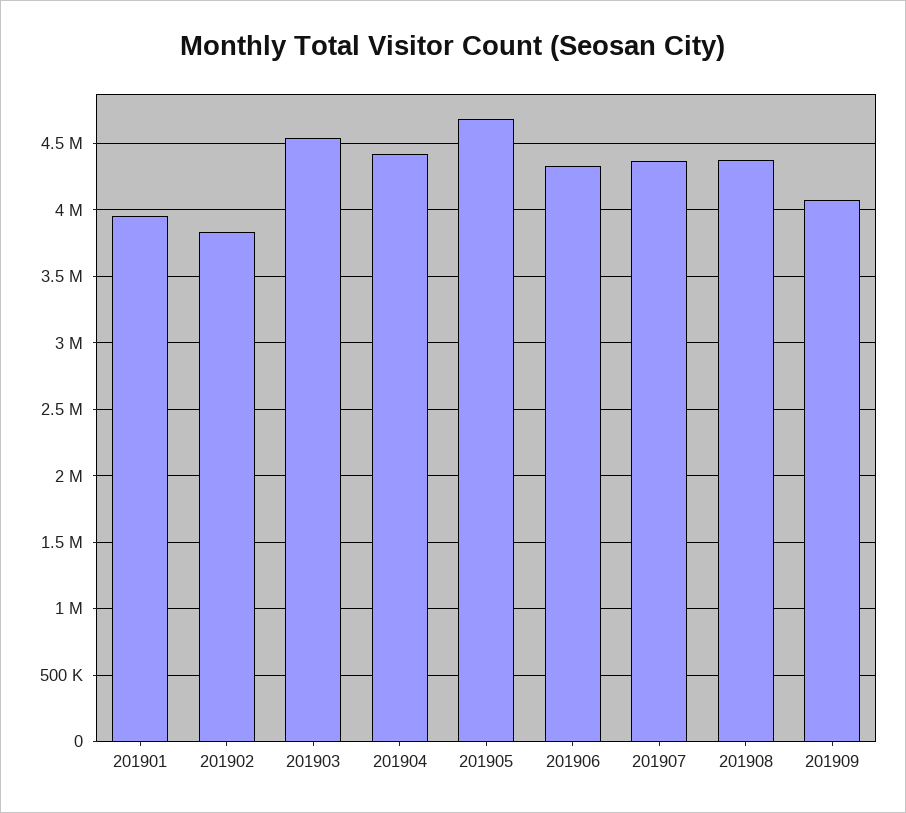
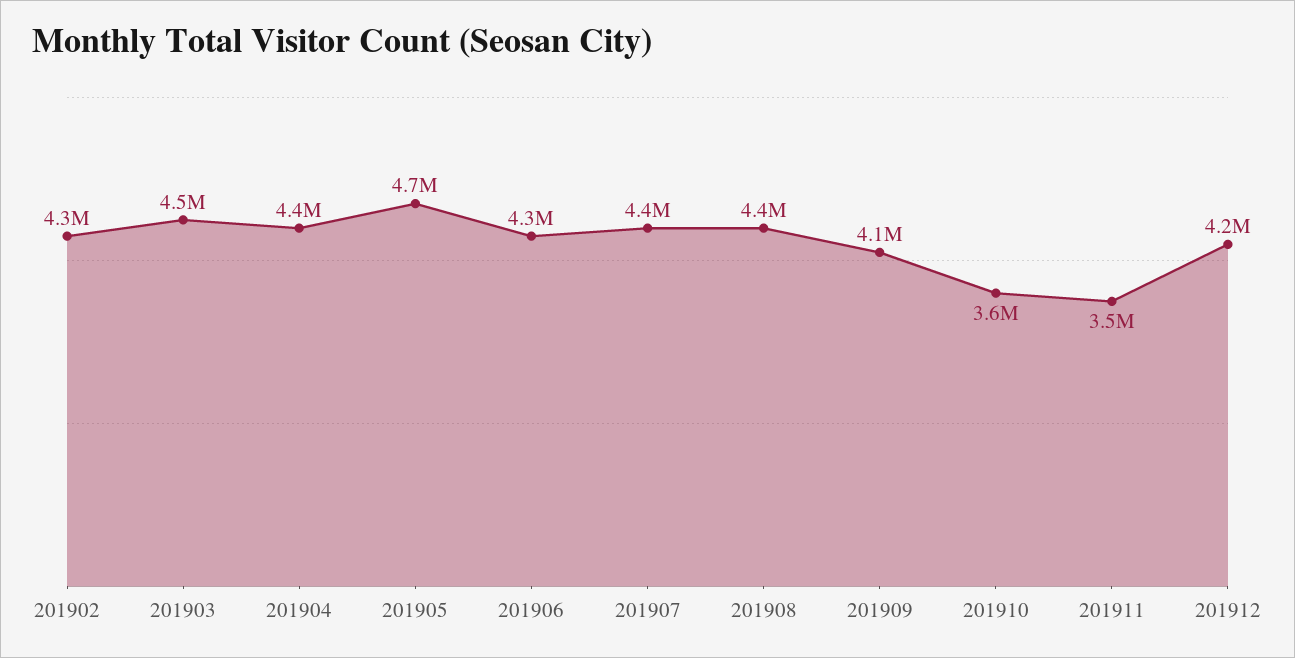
201901: 3950000 -> none
201902: 3850000 -> 4300000
201910: none -> 3600000
201911: none -> 3500000
201912: none -> 4200000

